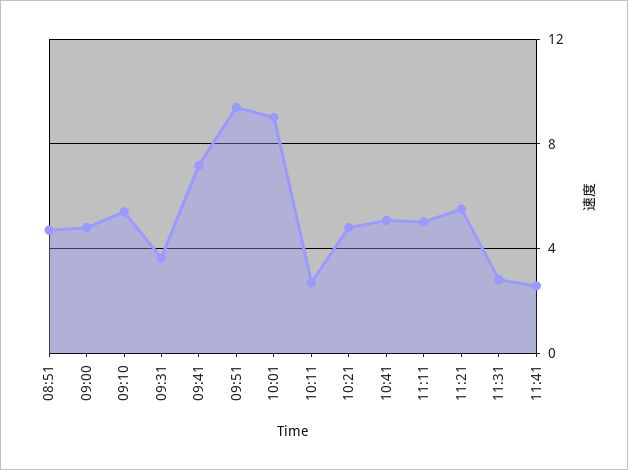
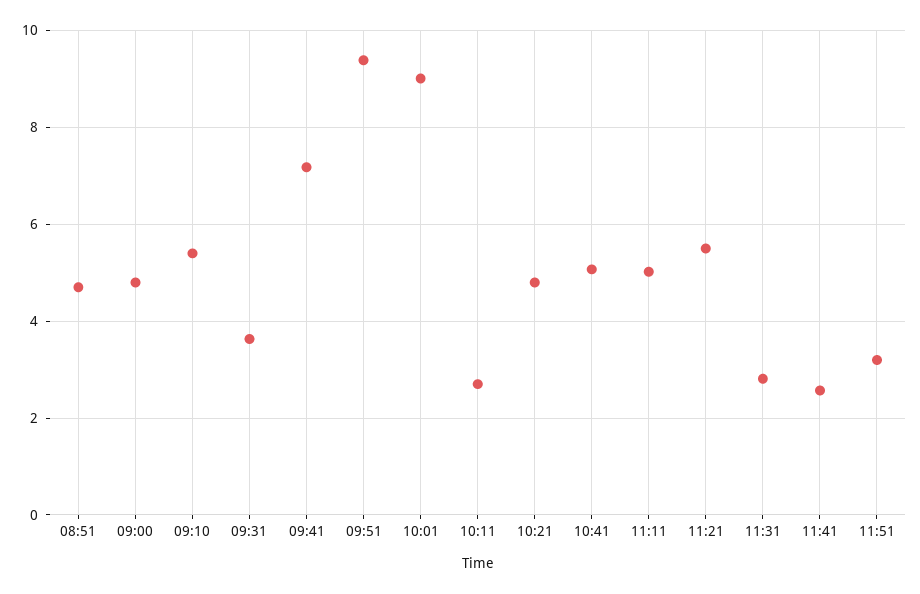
11:51: none -> 3.2

